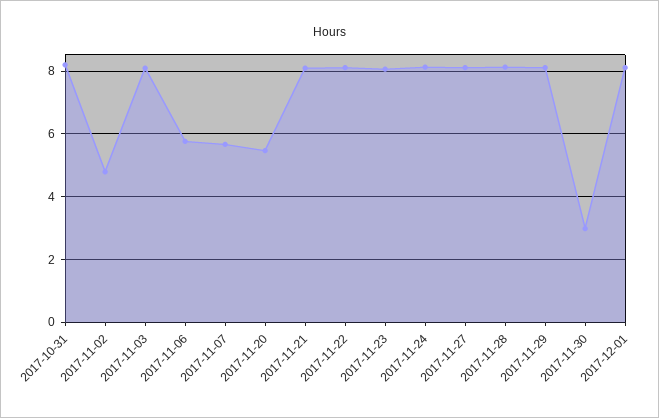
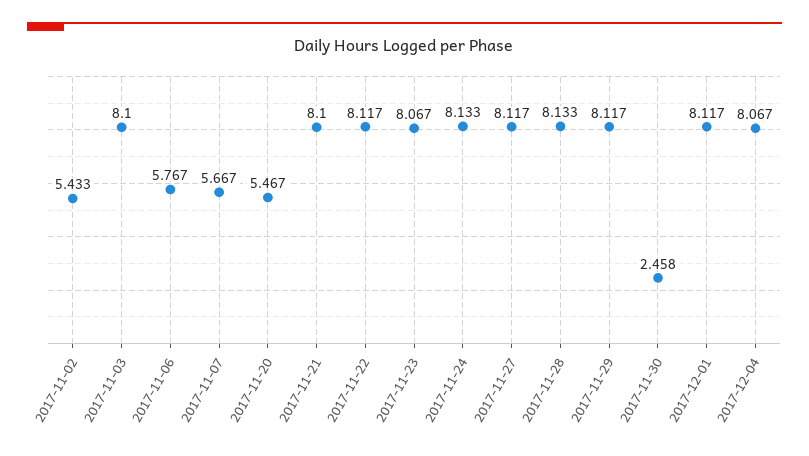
2017-10-31: 8.2 -> none
2017-11-02: 4.8 -> 5.433
2017-11-30: 3 -> 2.458
2017-12-04: none -> 8.067

